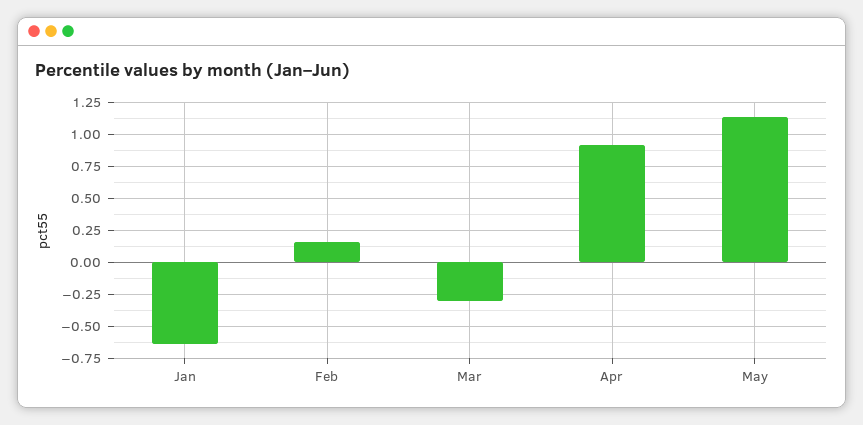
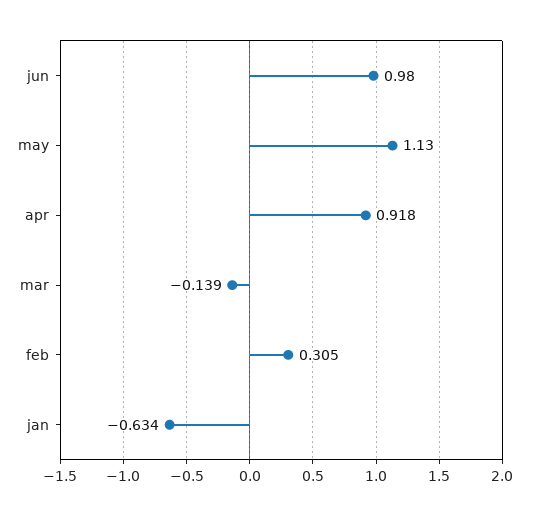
Feb: 0.15 -> 0.305
Mar: -0.3 -> -0.139
jun: none -> 0.98

